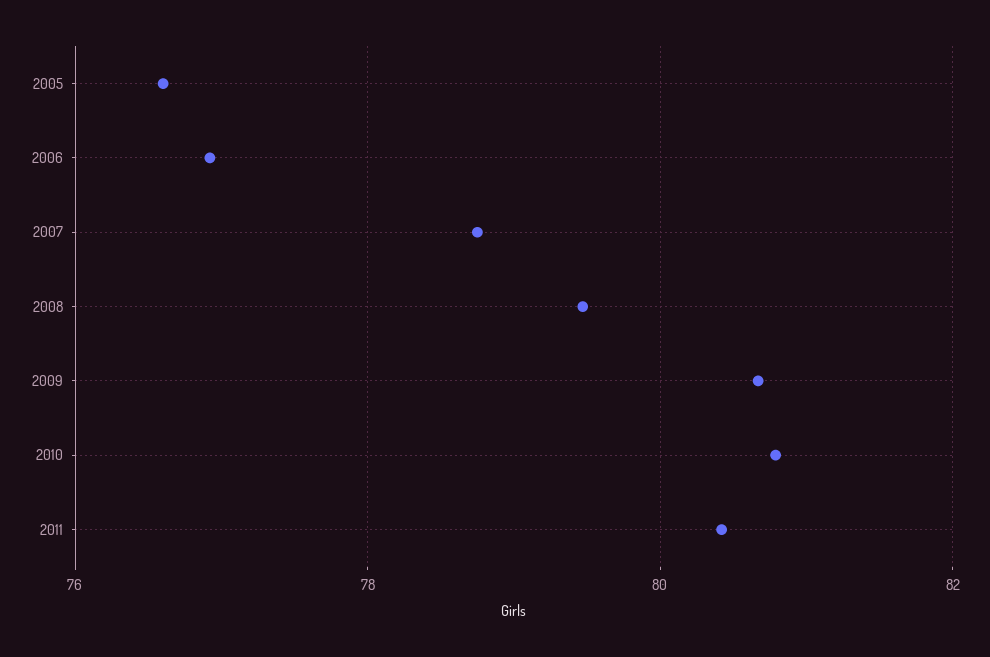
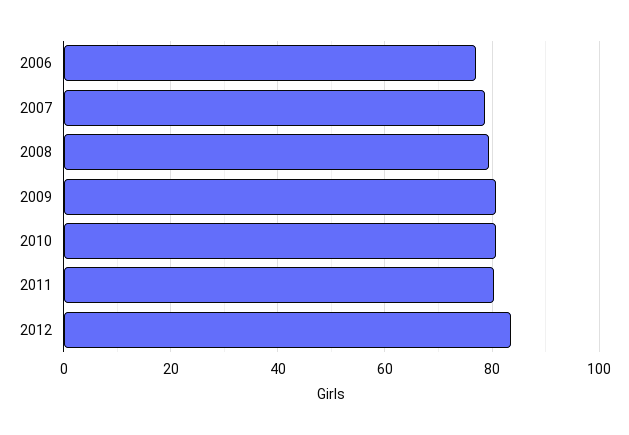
2005: 76.6 -> none
2012: none -> 84

